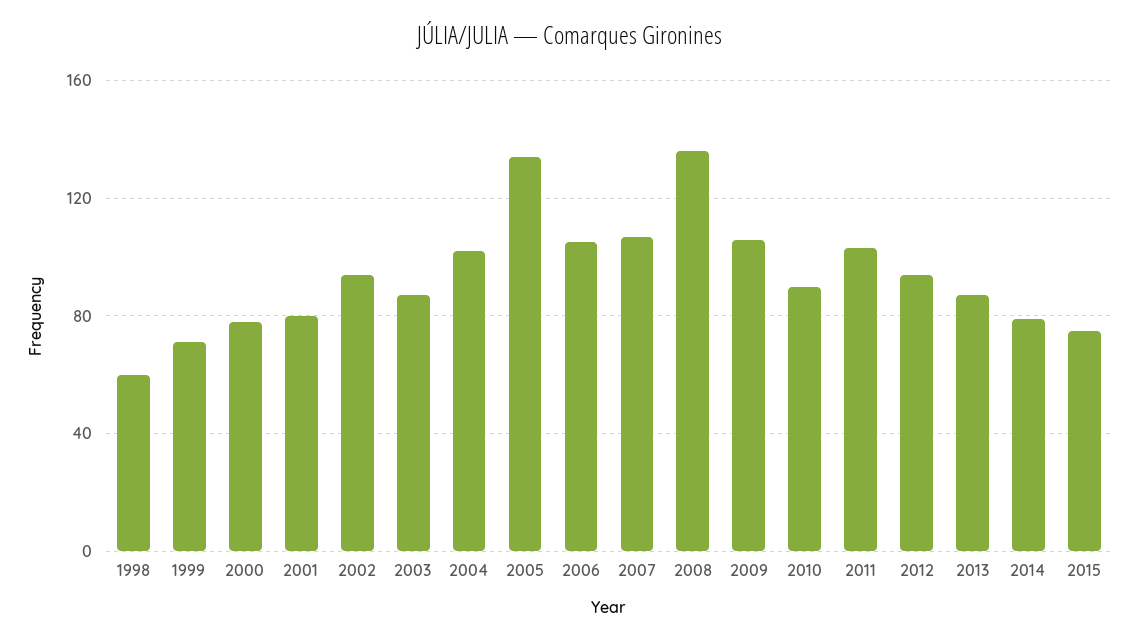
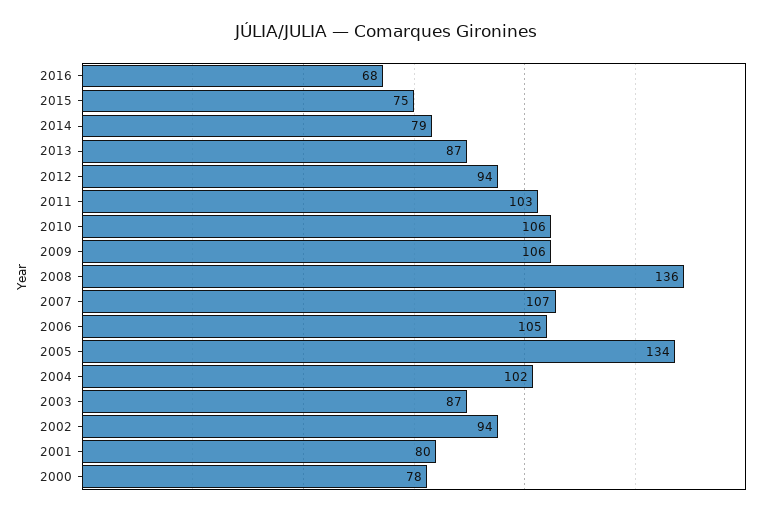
1998: 60 -> none
1999: 70 -> none
2010: 90 -> 106
2016: none -> 68

